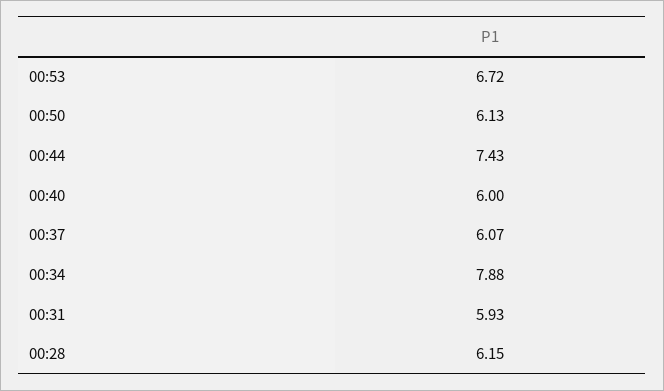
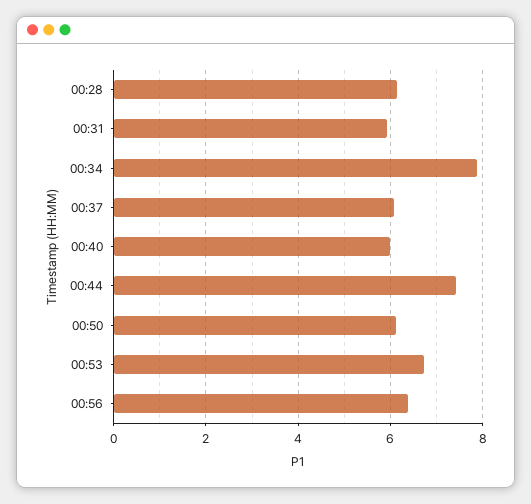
00:56: none -> 6.4

